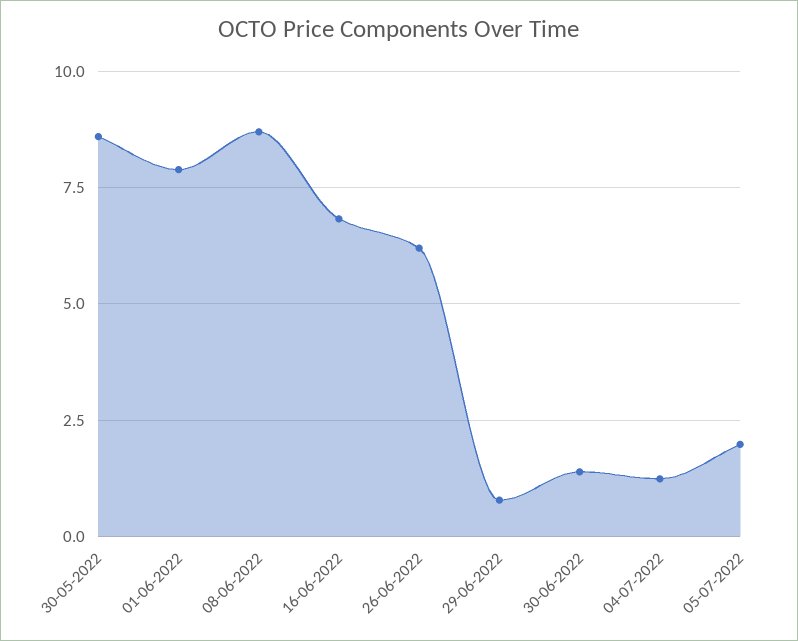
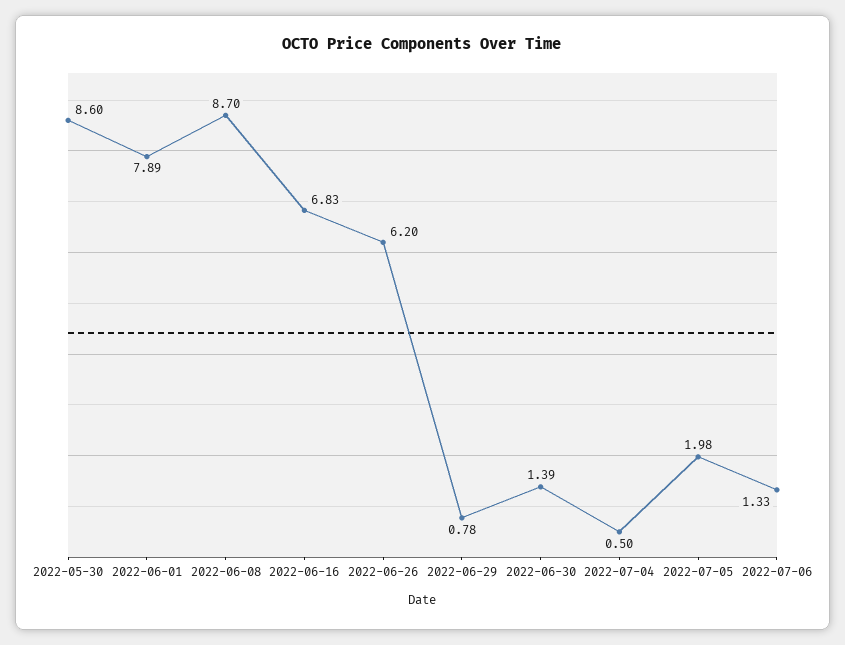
04-07-2022: 1.25 -> 0.5
2022-07-06: none -> 1.33

